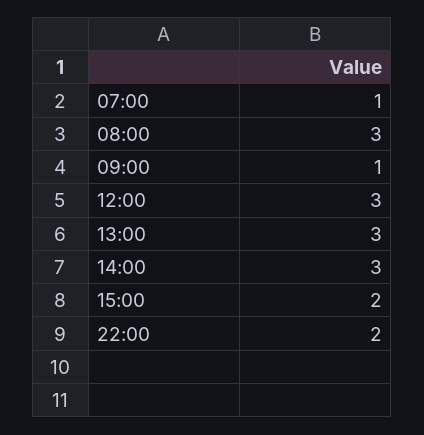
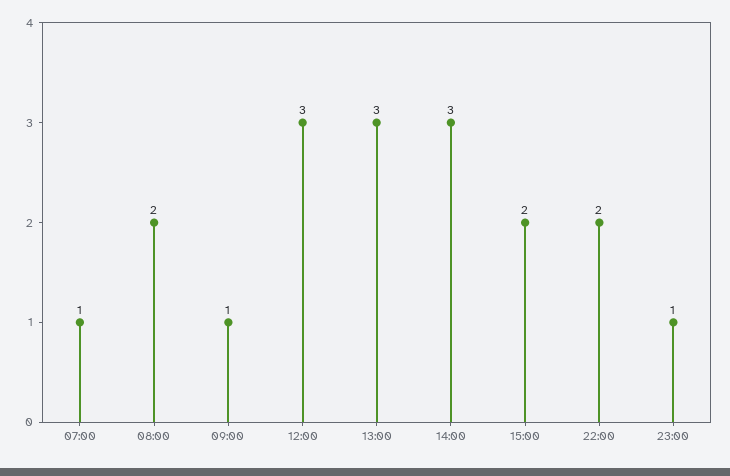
08:00: 3 -> 2
23:00: none -> 1

